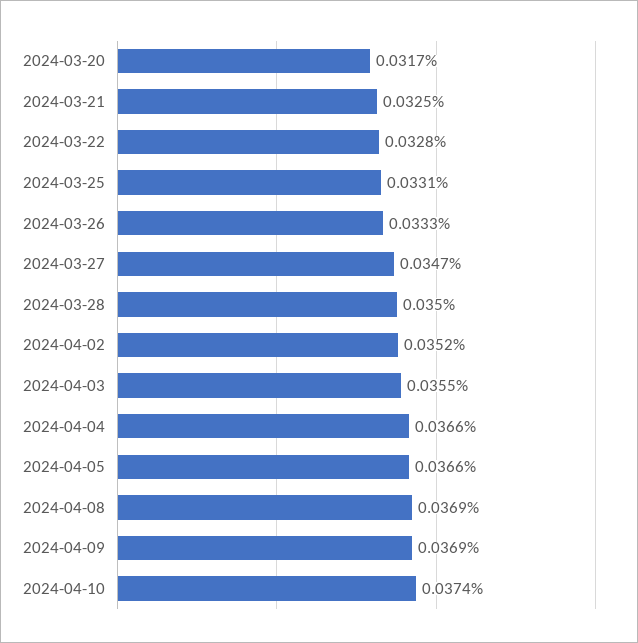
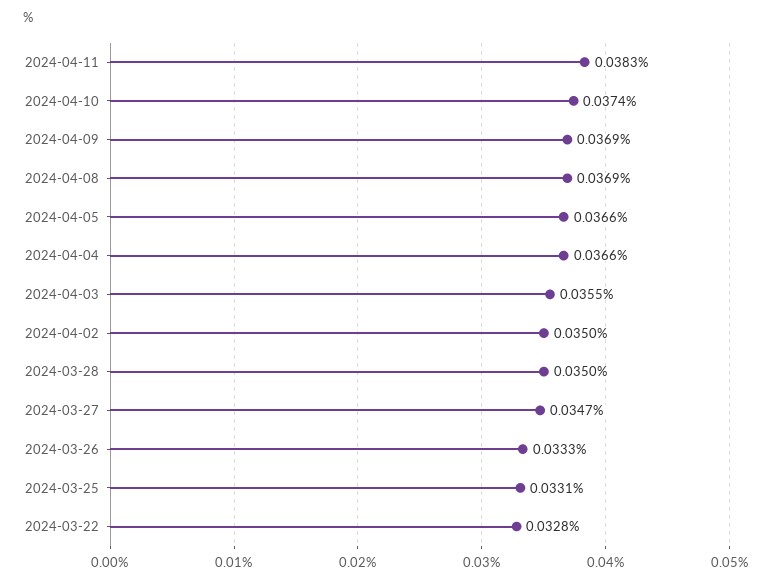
2024-03-20: 0.0317 -> none
2024-03-21: 0.0325 -> none
2024-04-02: 0.0352 -> 0.035
2024-04-11: none -> 0.0383

